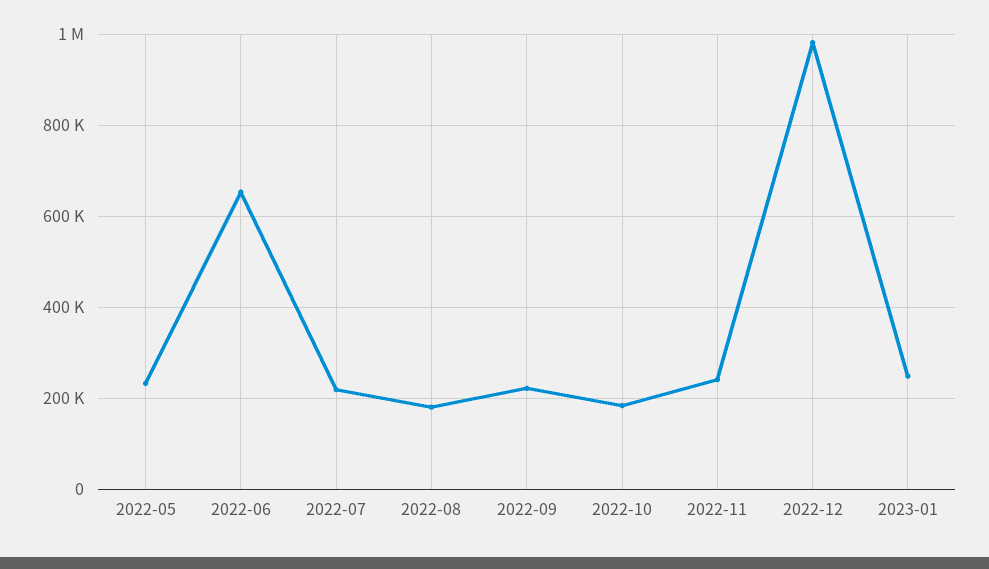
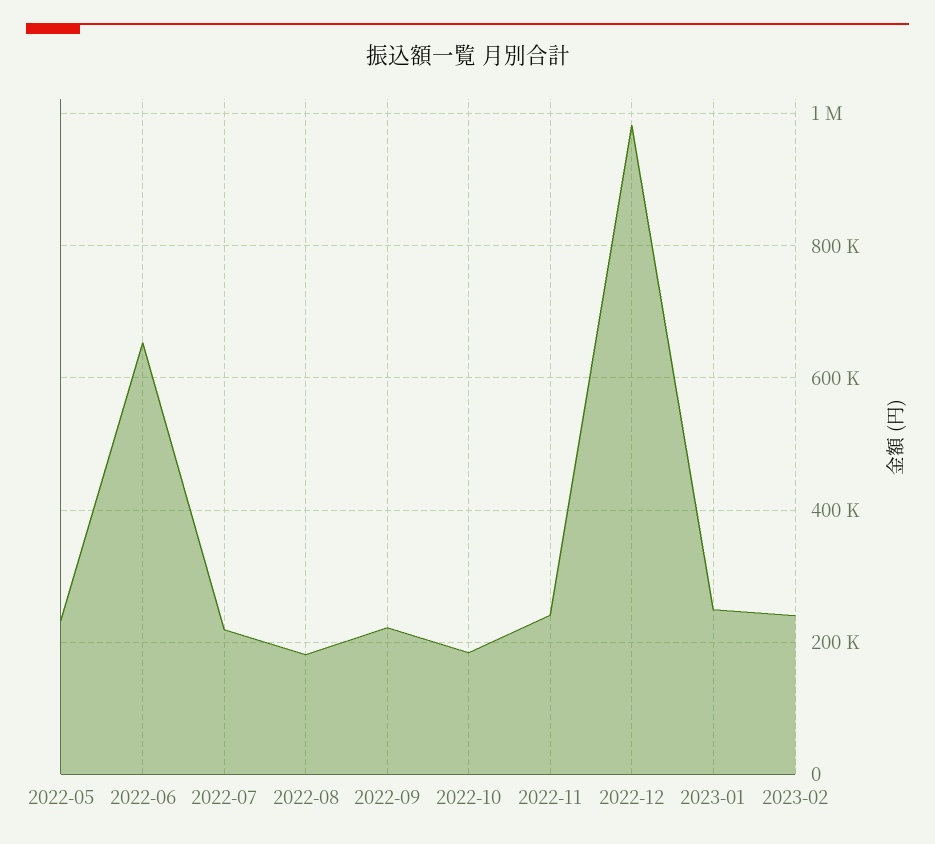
2023-02: none -> 240000

